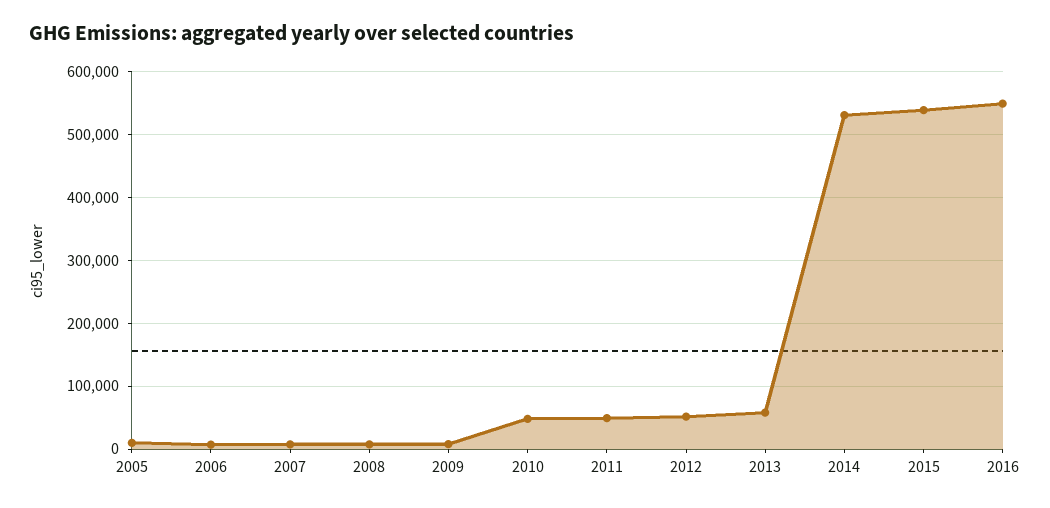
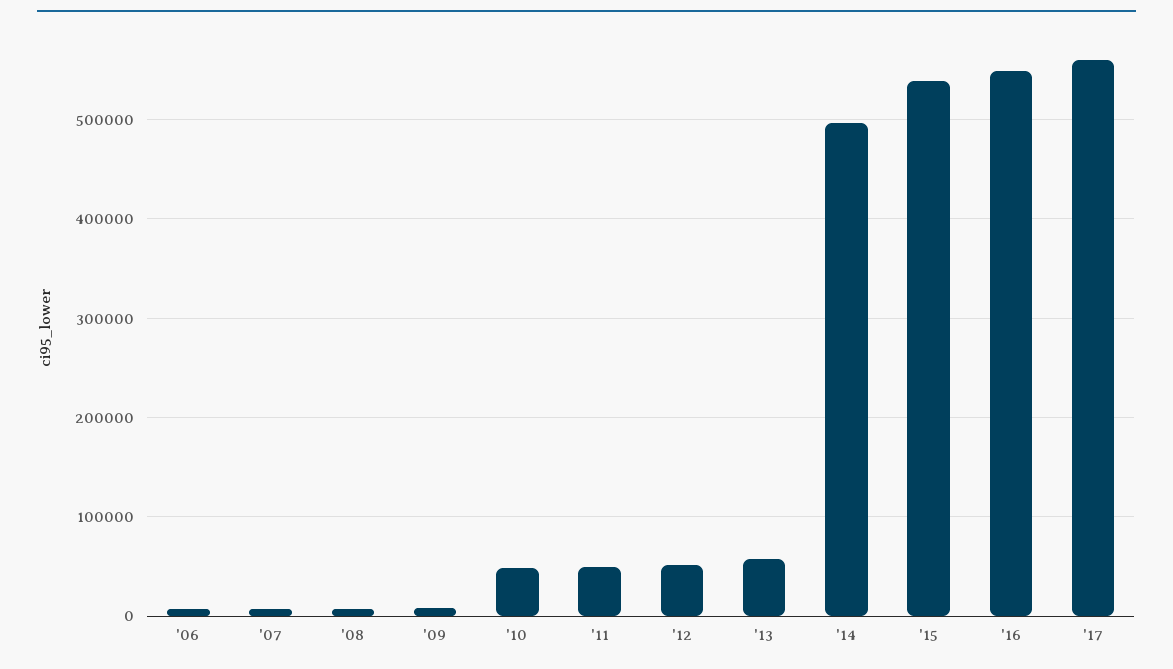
2005: 10000 -> none
2014: 530000 -> 500000
'17: none -> 560000

